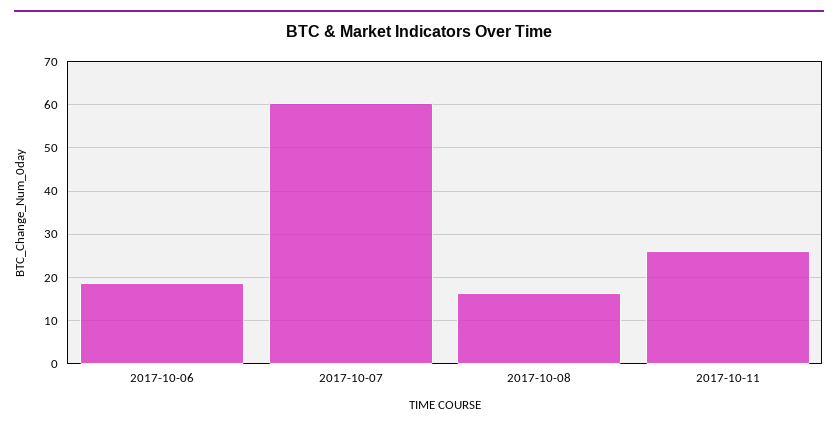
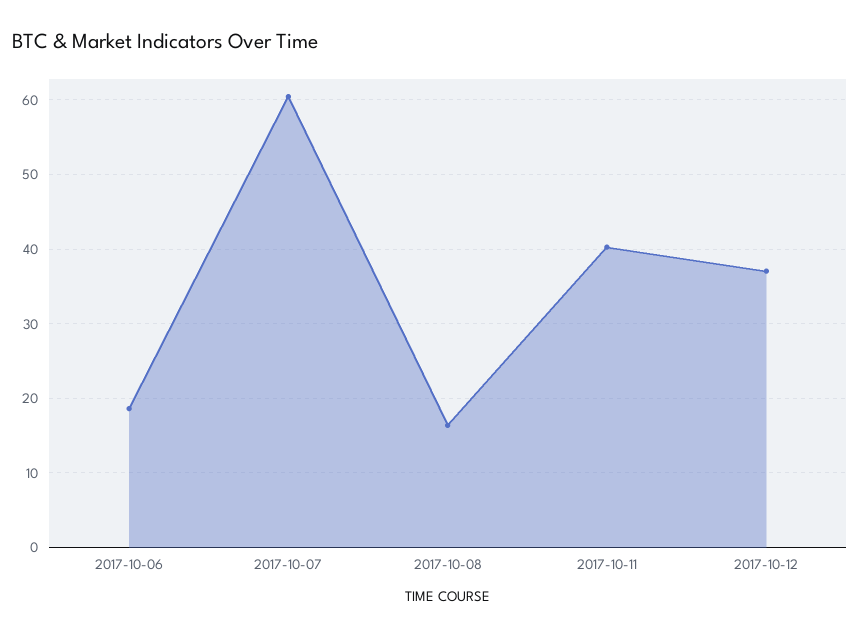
2017-10-11: 26 -> 40
2017-10-12: none -> 37

